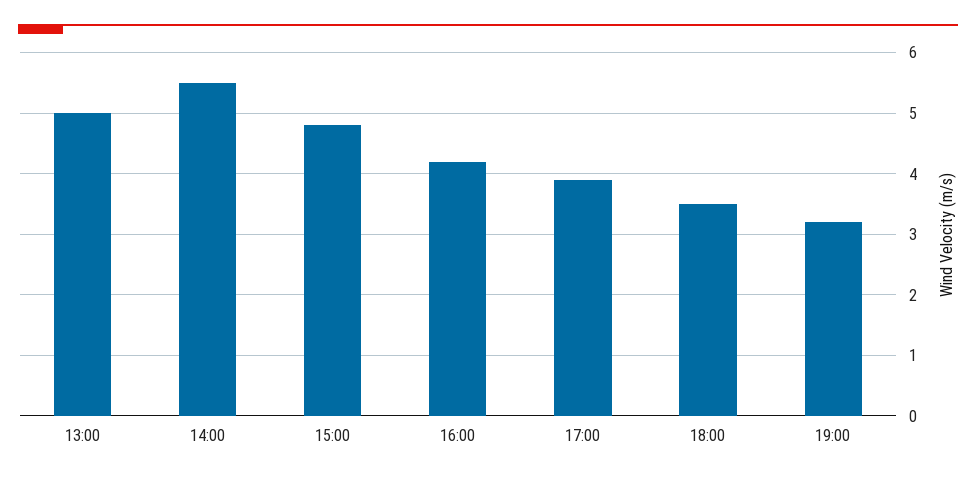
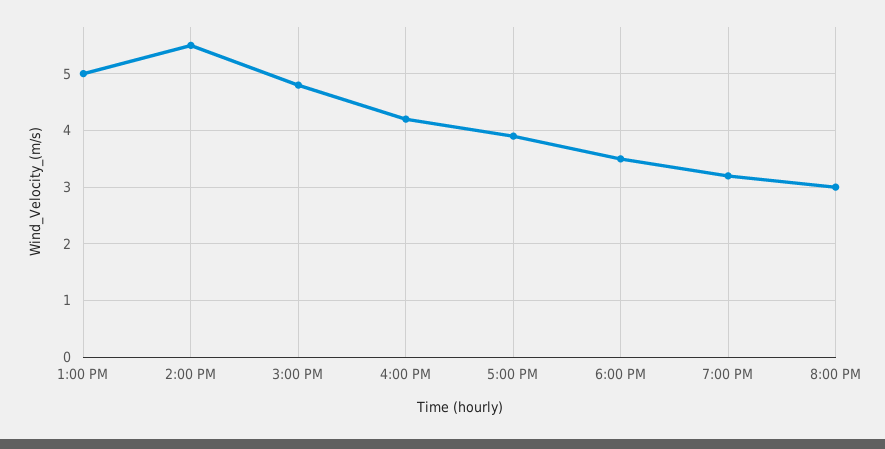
8:00 PM: none -> 3

